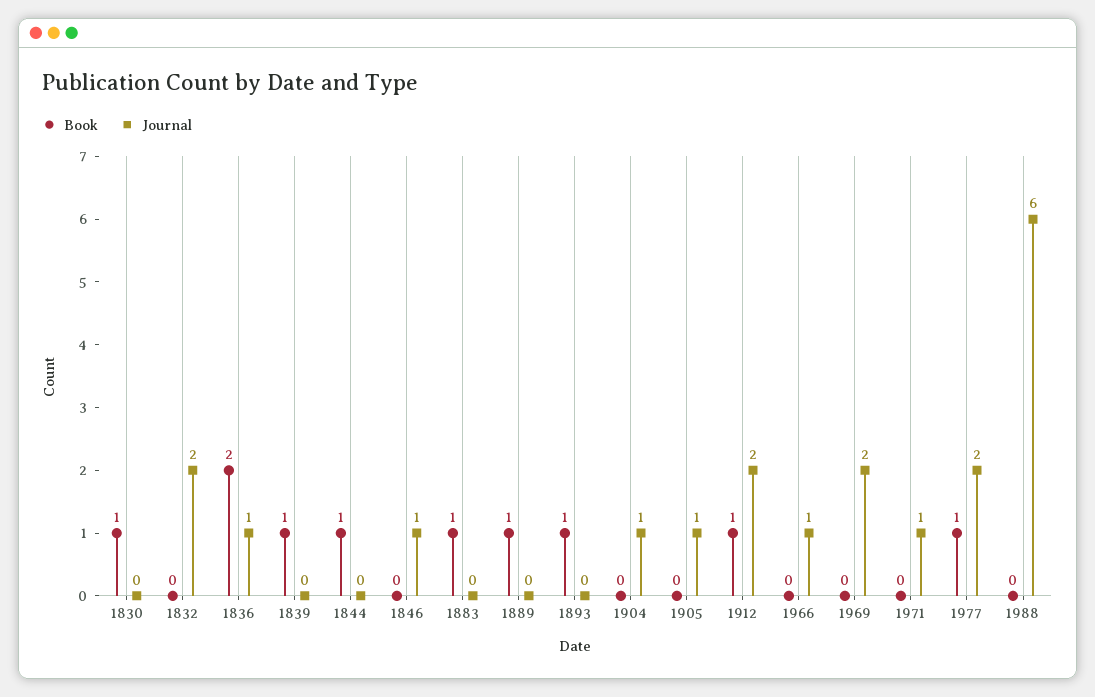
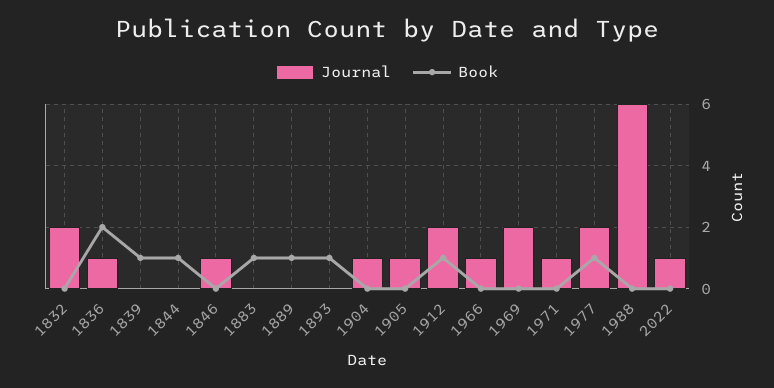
Book, 1830: 1 -> none
Journal, 1830: 0 -> none
Journal, 2022: none -> 1
Book, 2022: none -> 0

